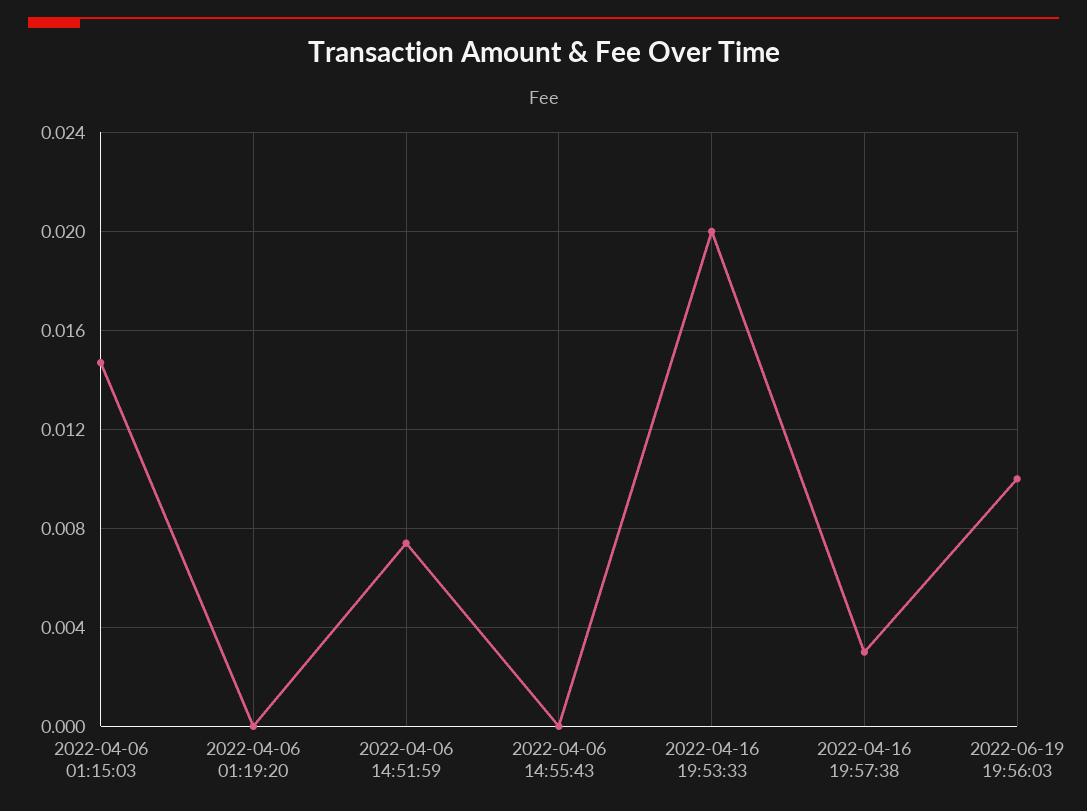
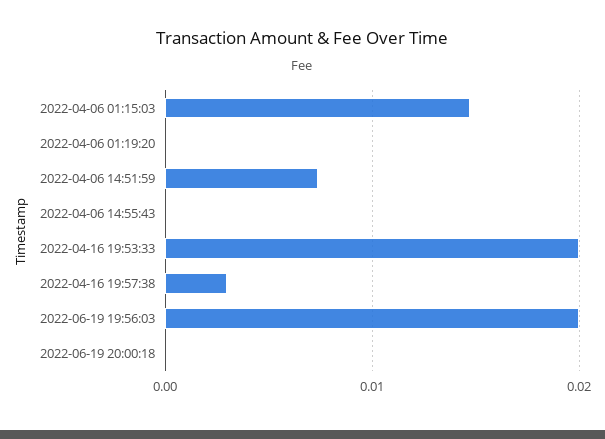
2022-06-19 19:56:03: 0.01 -> 0.02
2022-06-19 20:00:18: none -> 0

